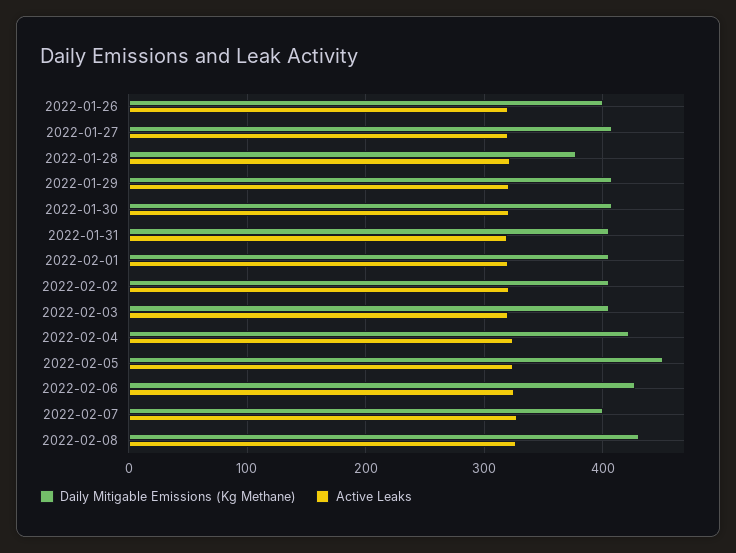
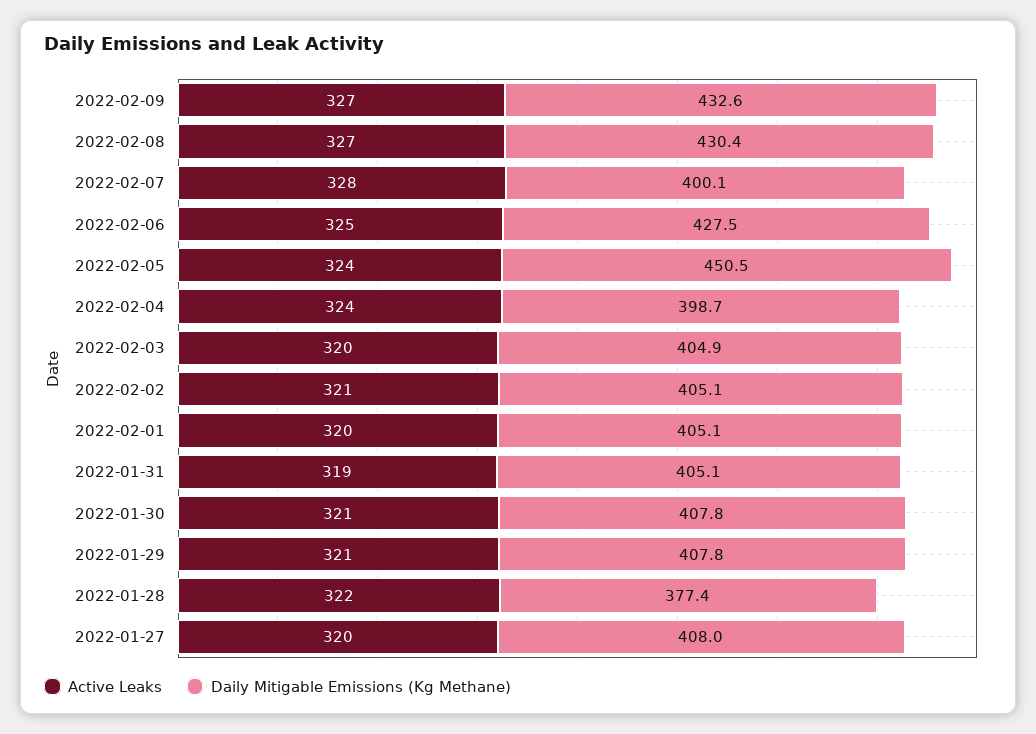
Daily Mitigable Emissions (Kg Methane), 2022-01-26: 400 -> none
Active Leaks, 2022-01-26: 320 -> none
Daily Mitigable Emissions (Kg Methane), 2022-02-04: 420 -> 398.7
Active Leaks, 2022-02-09: none -> 327
Daily Mitigable Emissions (Kg Methane), 2022-02-09: none -> 432.6

